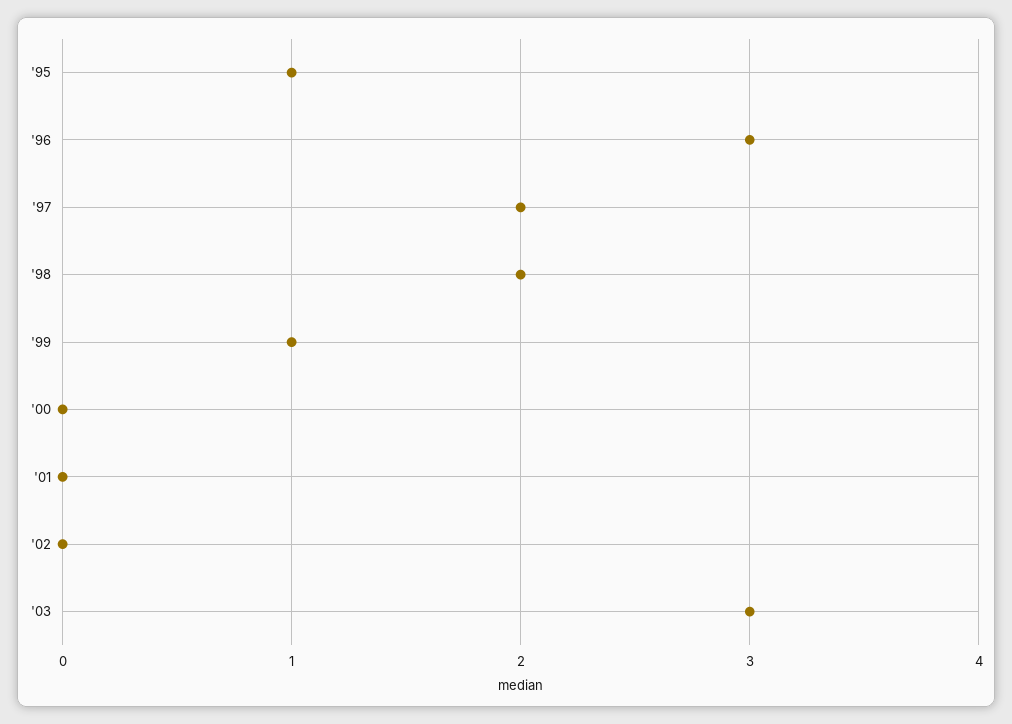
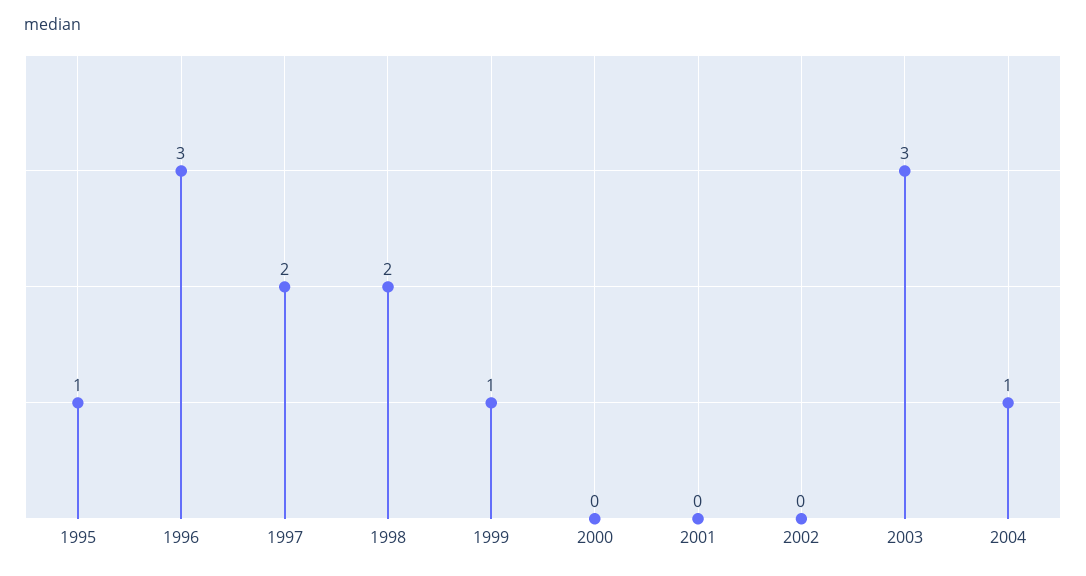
2004: none -> 1

